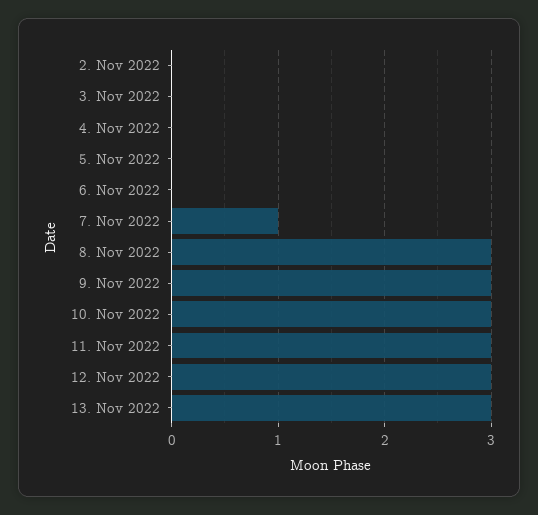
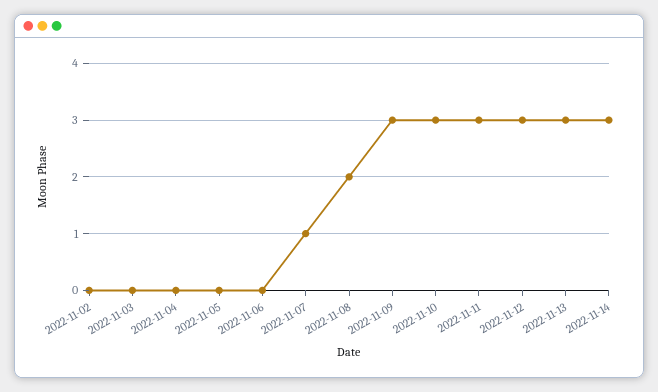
8. Nov 2022: 3 -> 2
2022-11-14: none -> 3

